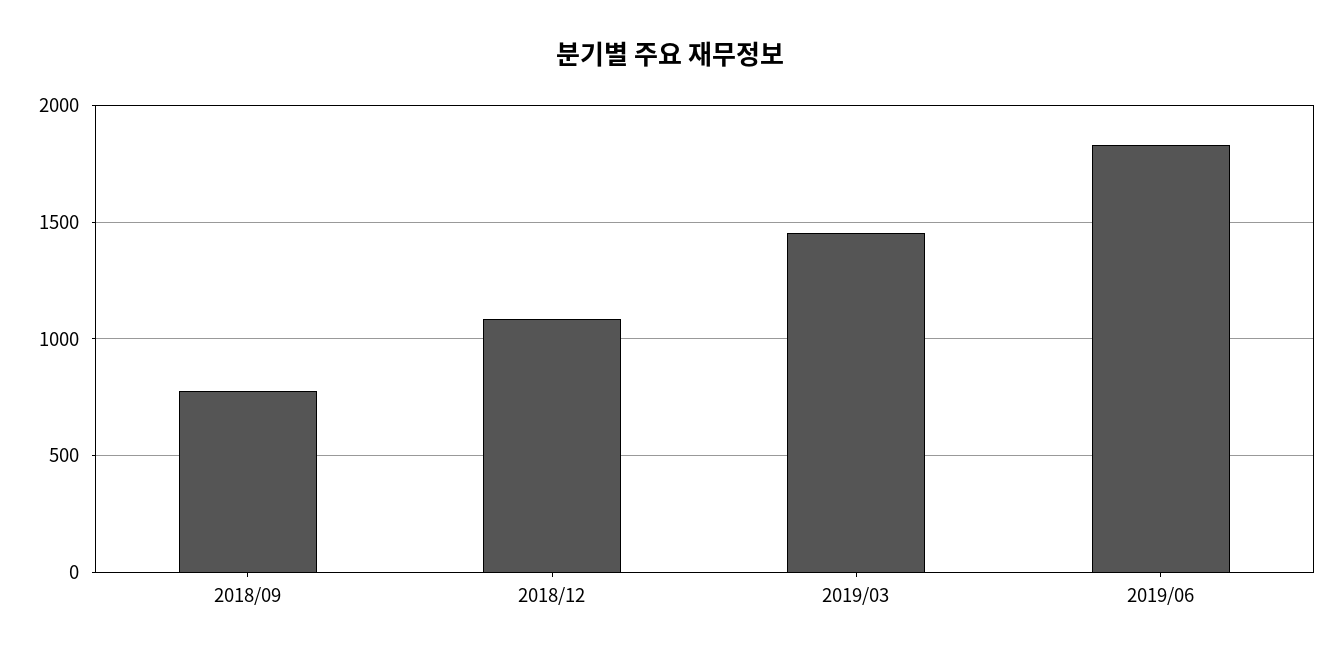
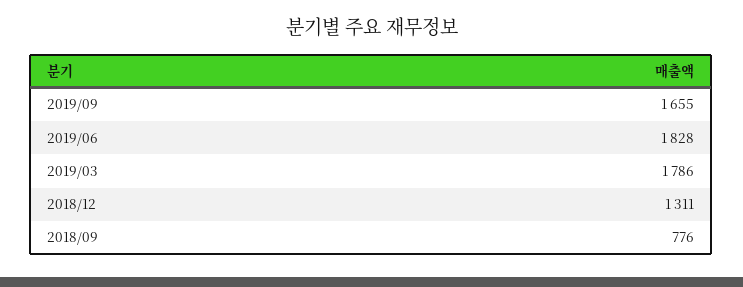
2018/12: 1100 -> 1311
2019/03: 1450 -> 1786
2019/09: none -> 1655

